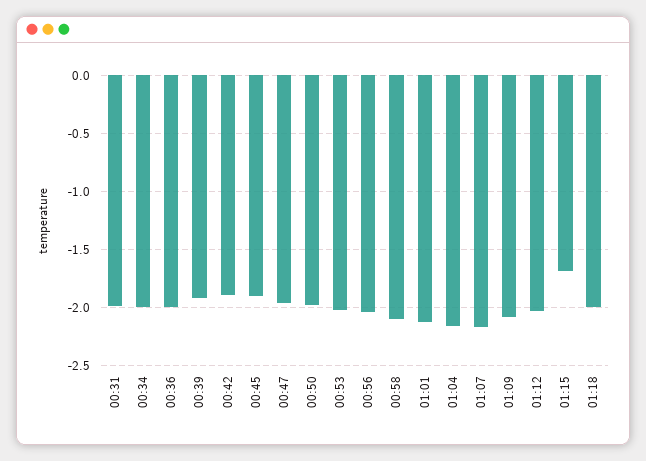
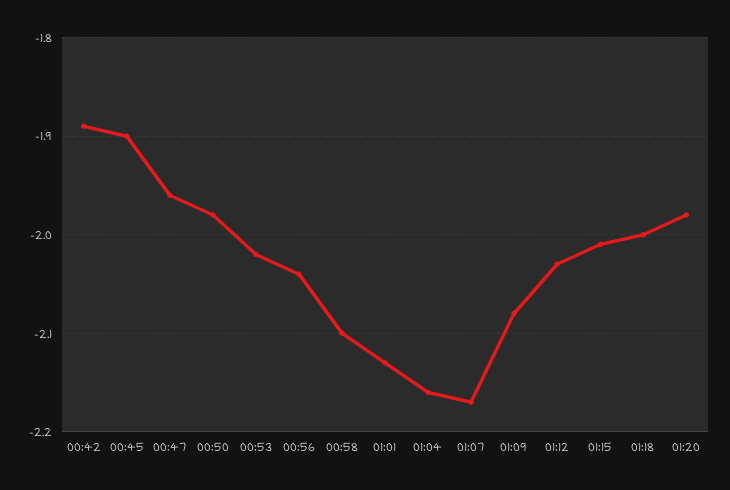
00:31: -2 -> none
00:34: -2 -> none
00:36: -2 -> none
00:39: -1.9 -> none
01:15: -1.7 -> -2.01
01:20: none -> -1.98

